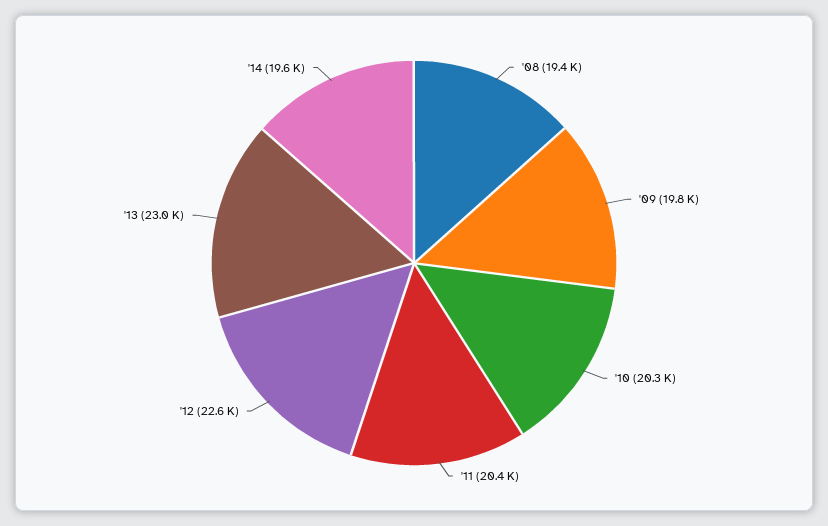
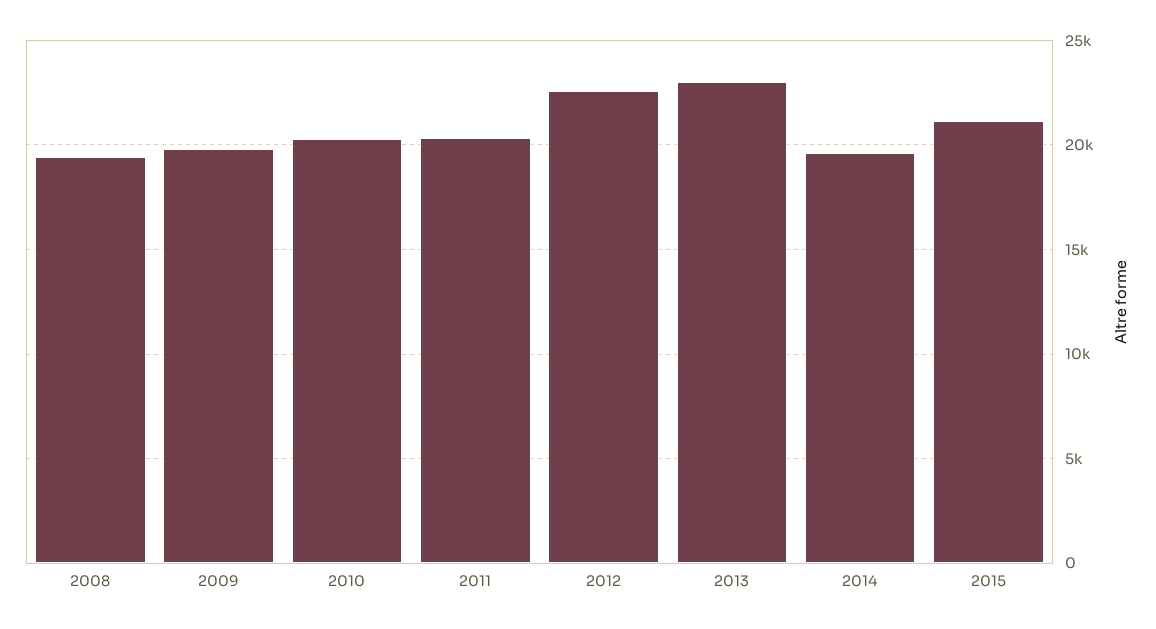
2015: none -> 21000

